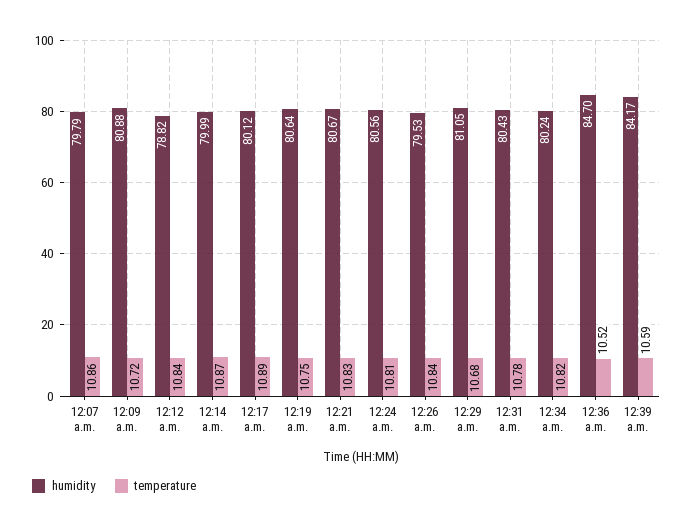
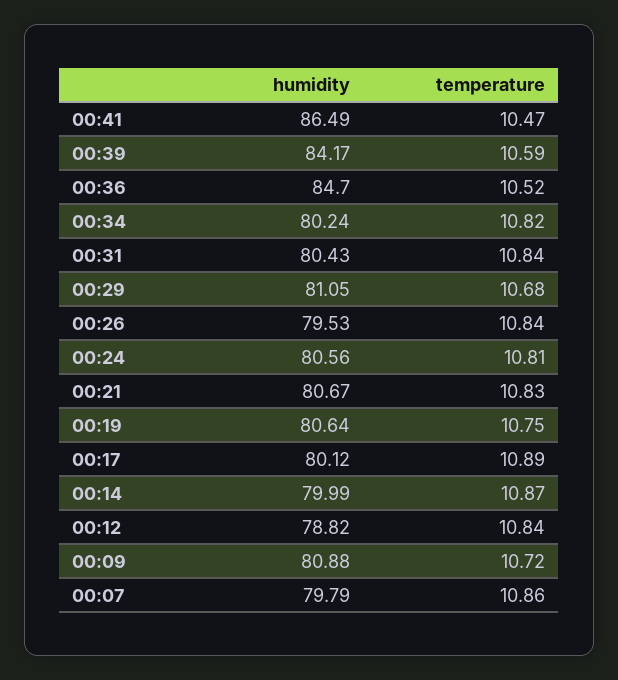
temperature, 12:31 a.m.: 10.78 -> 10.84
humidity, 00:41: none -> 86.49
temperature, 00:41: none -> 10.47

